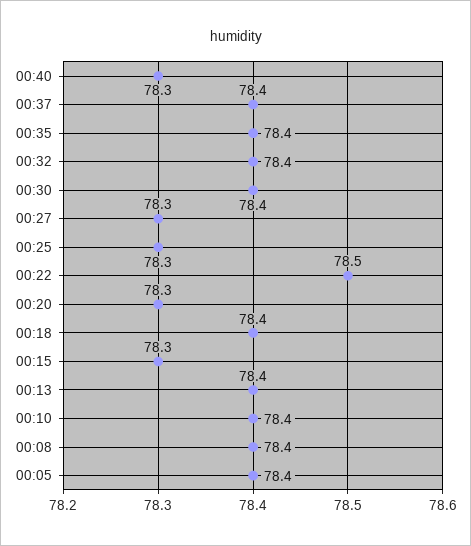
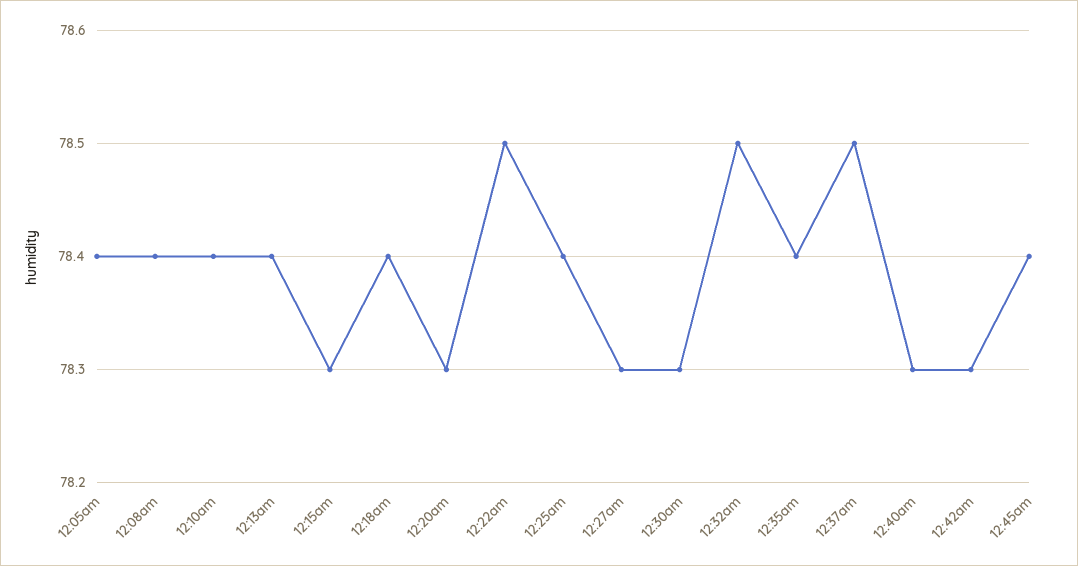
00:37: 78.4 -> 78.5
00:32: 78.4 -> 78.5
00:30: 78.4 -> 78.3
00:25: 78.3 -> 78.4
12:42am: none -> 78.3
12:45am: none -> 78.4

